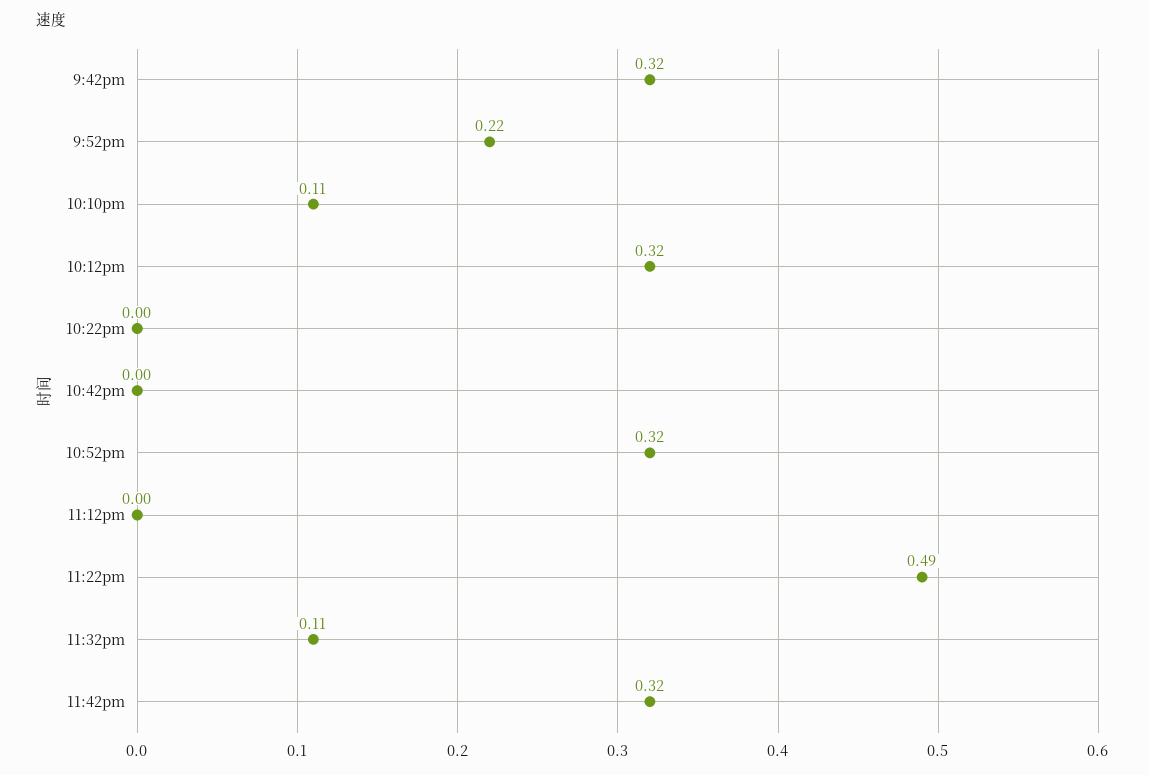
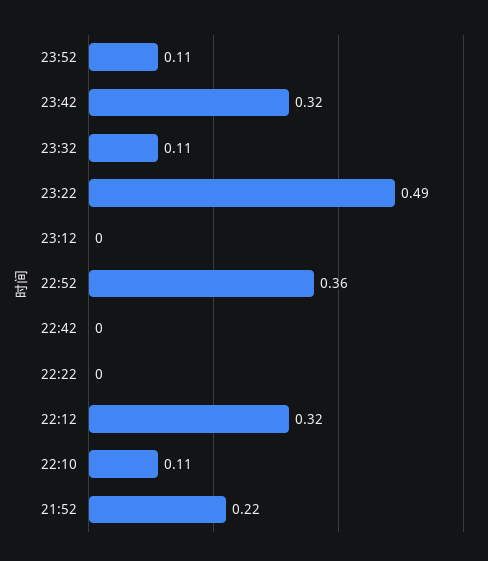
9:42pm: 0.32 -> none
10:52pm: 0.32 -> 0.36
23:52: none -> 0.11

